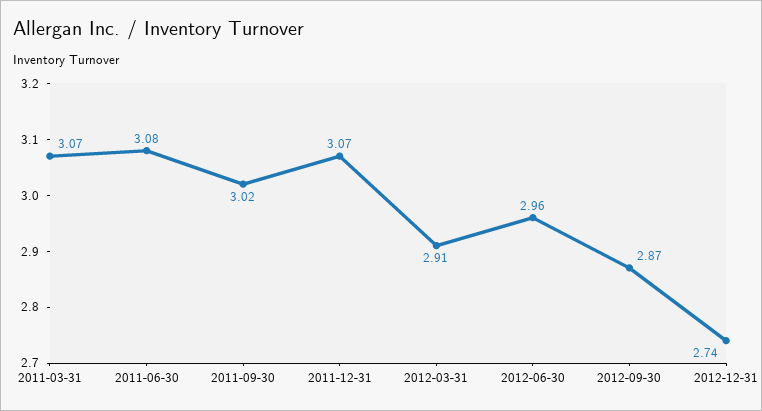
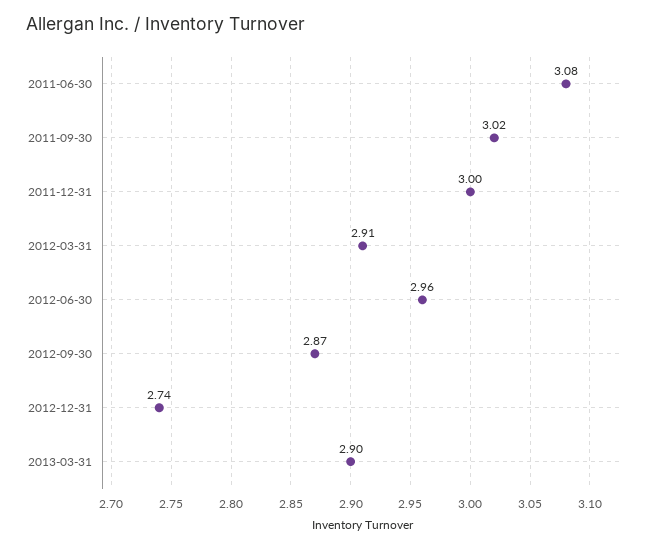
2011-03-31: 3.07 -> none
2011-12-31: 3.07 -> 3
2013-03-31: none -> 2.9

